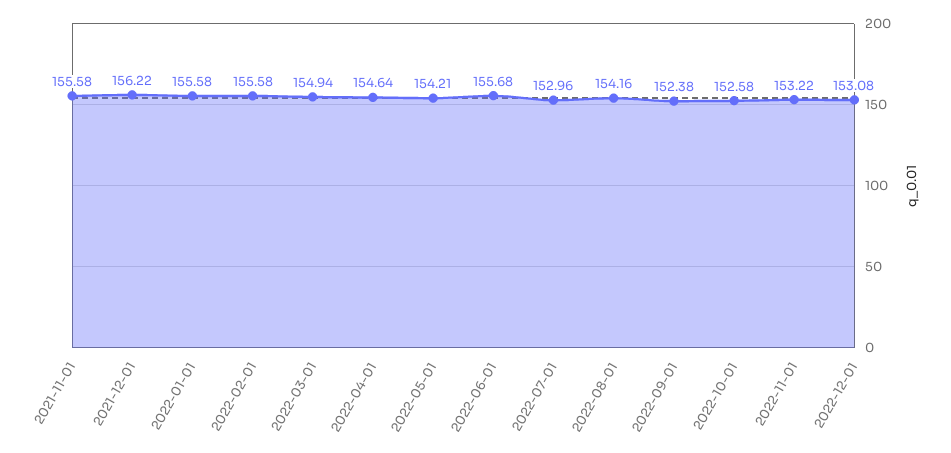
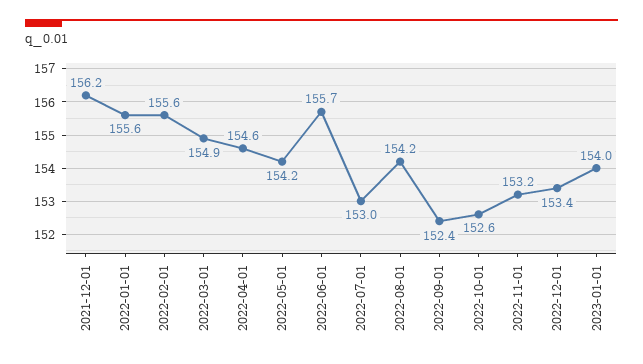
2021-11-01: 155.58 -> none
2022-12-01: 153.08 -> 153.4
2023-01-01: none -> 154

